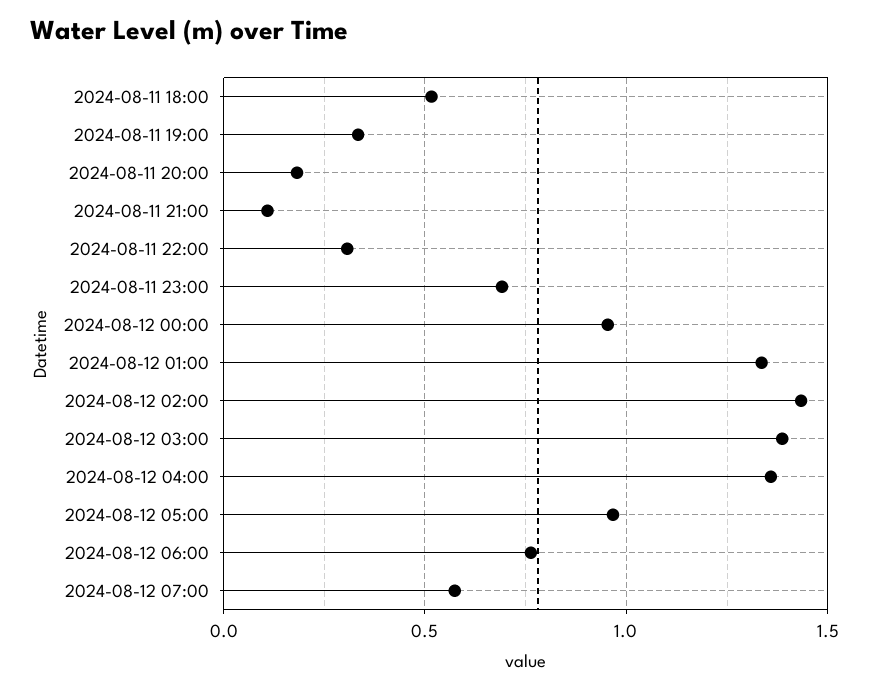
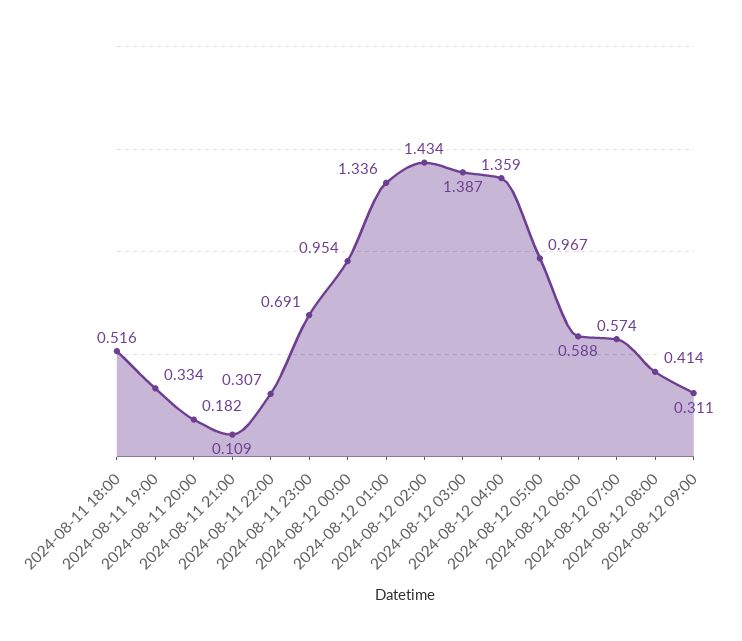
2024-08-12 06:00: 0.75 -> 0.588
2024-08-12 08:00: none -> 0.414
2024-08-12 09:00: none -> 0.311

